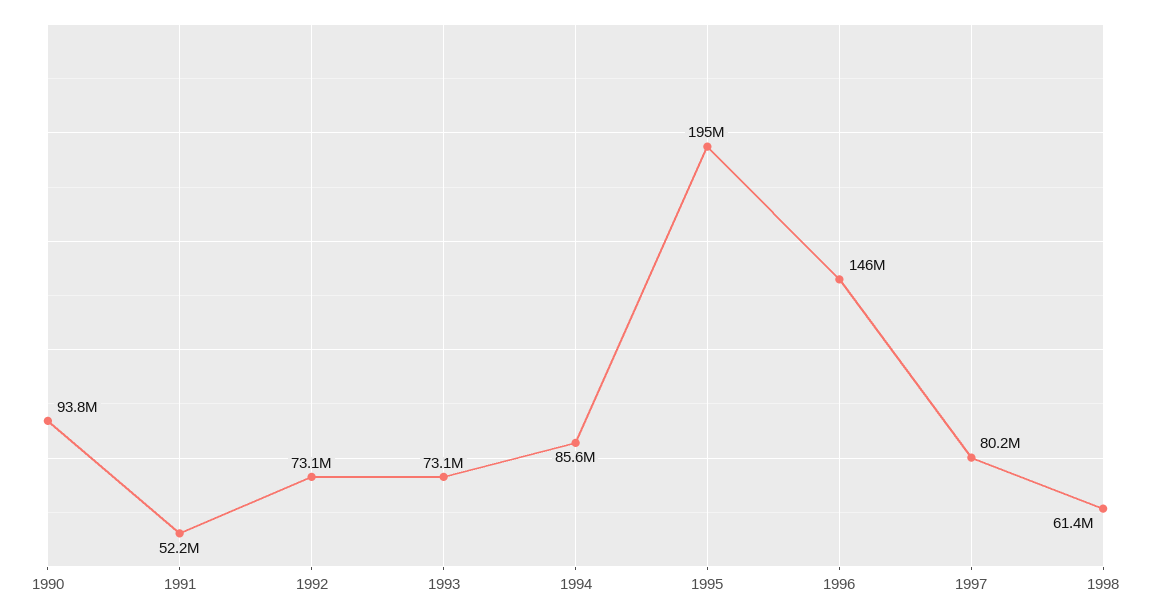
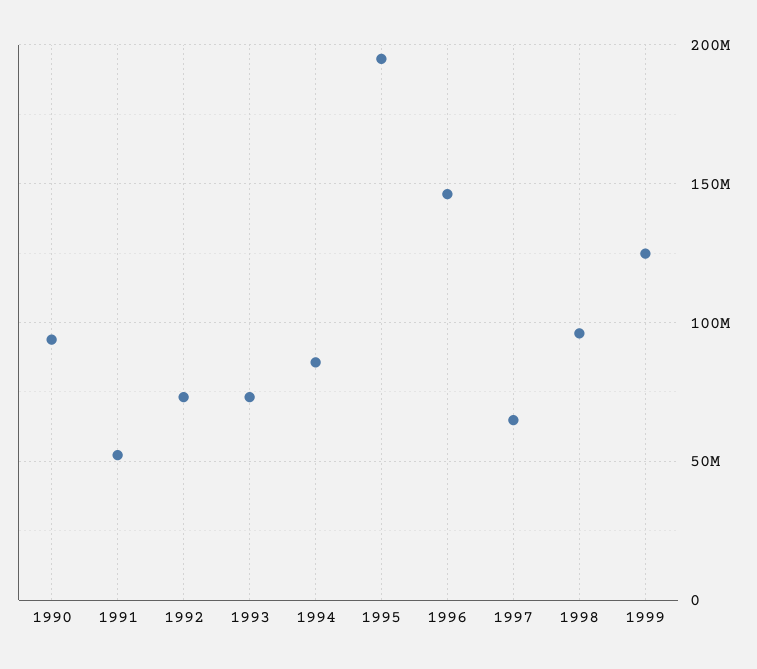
1997: 80200000 -> 65000000
1998: 61400000 -> 95000000
1999: none -> 125000000

